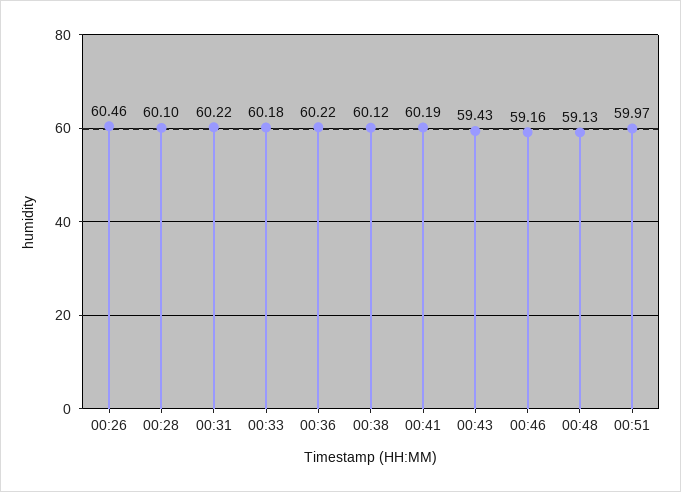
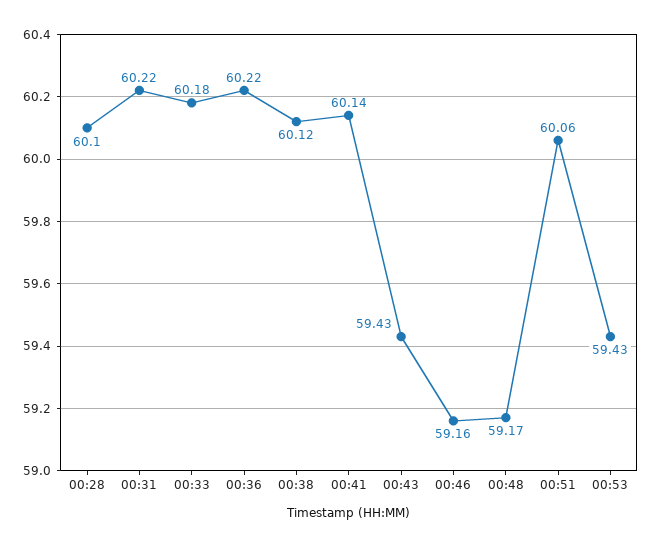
00:26: 60.46 -> none
00:41: 60.19 -> 60.14
00:48: 59.13 -> 59.17
00:51: 59.97 -> 60.06
00:53: none -> 59.43

